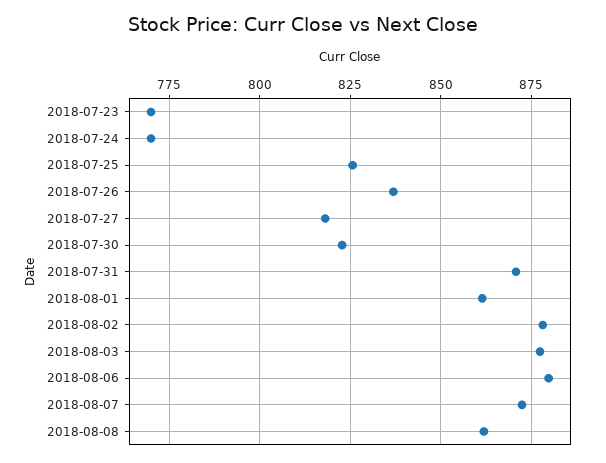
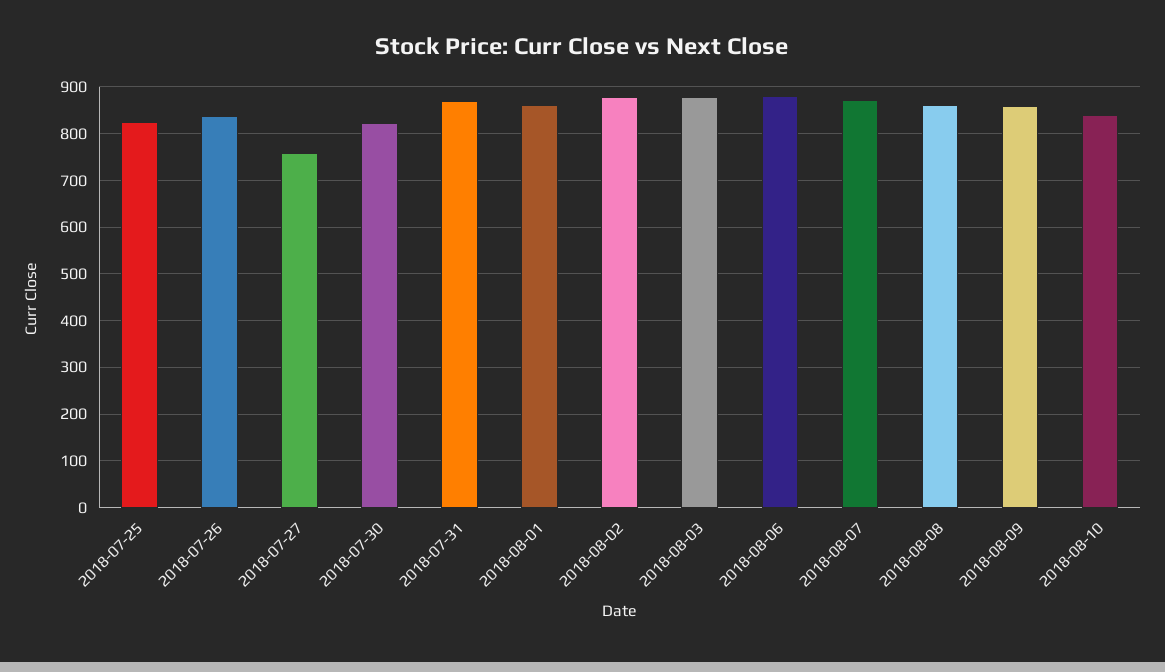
2018-07-23: 770 -> none
2018-07-24: 770 -> none
2018-07-27: 817.5 -> 760
2018-08-09: none -> 860
2018-08-10: none -> 840

